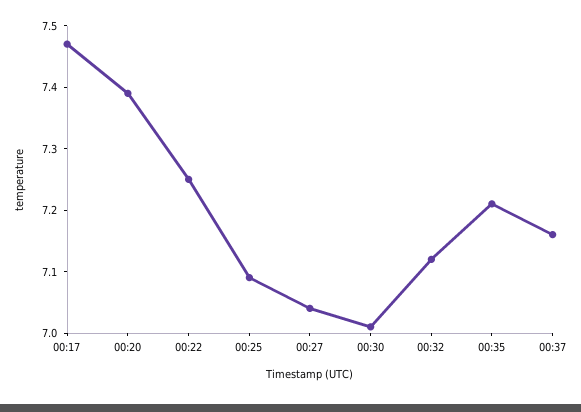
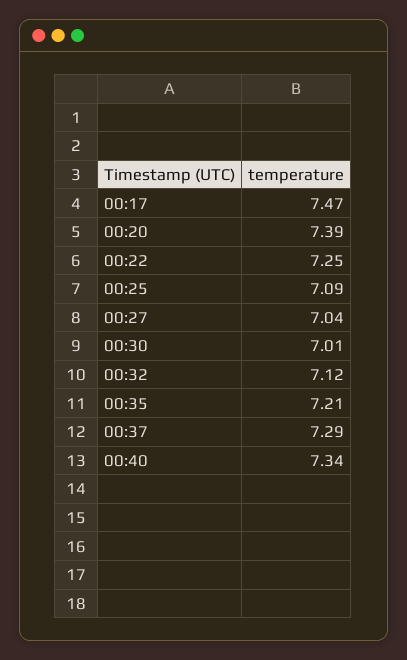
00:37: 7.15 -> 7.29
00:40: none -> 7.34

